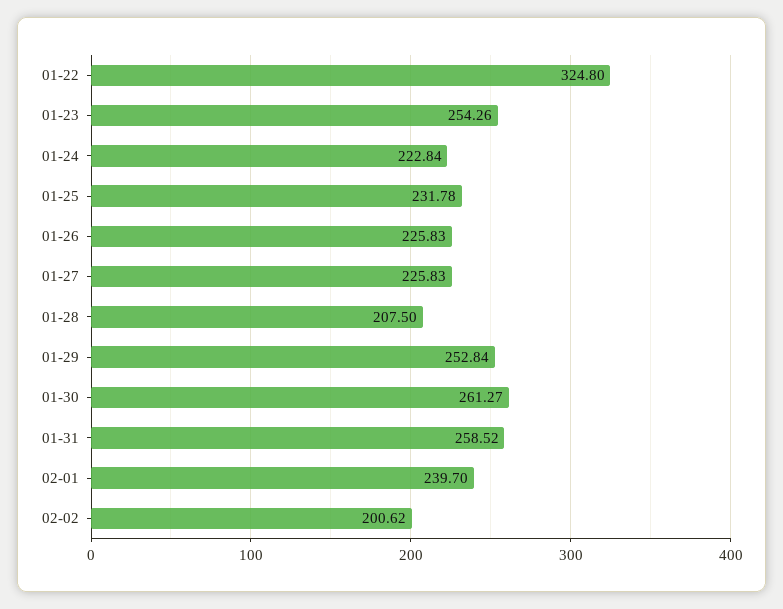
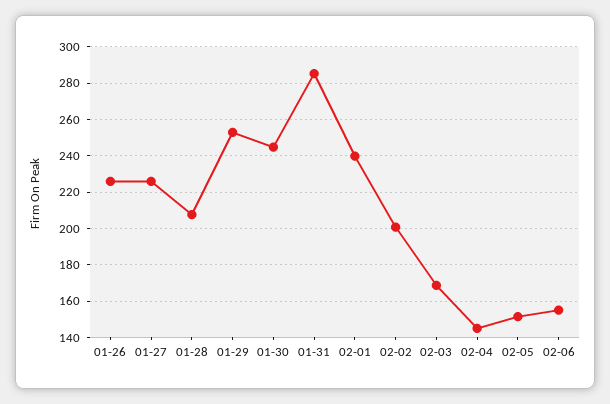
01-22: 324.8 -> none
01-23: 254.26 -> none
01-24: 222.84 -> none
01-25: 231.78 -> none
01-30: 261.27 -> 245
01-31: 258.52 -> 285
02-03: none -> 170
02-04: none -> 145
02-05: none -> 150
02-06: none -> 155

